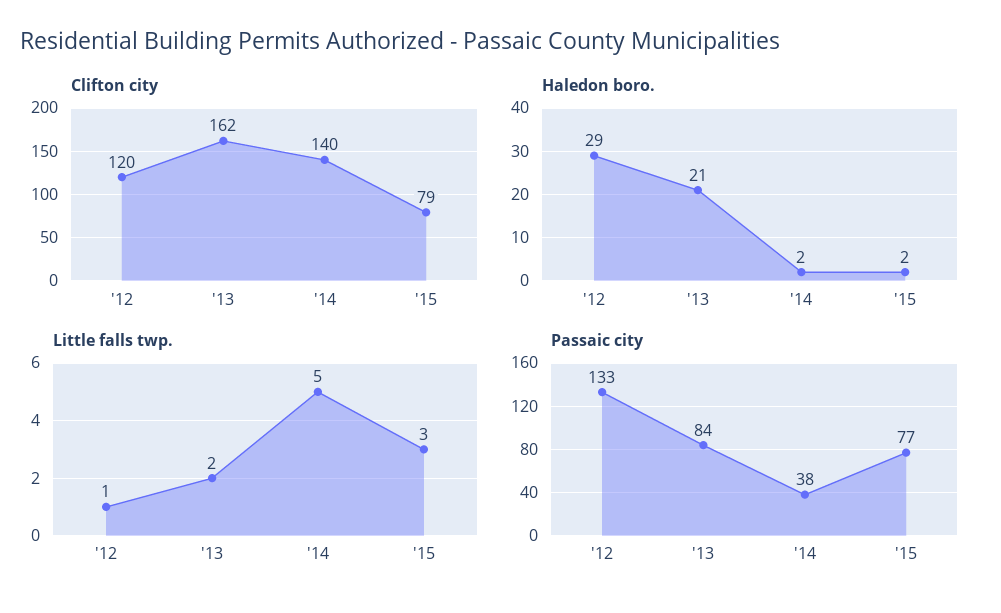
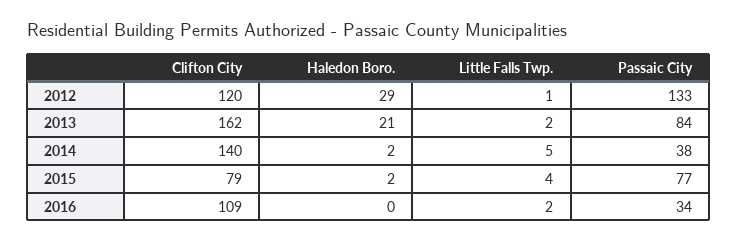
Little falls twp., '15: 3 -> 4
Clifton city, 2016: none -> 109
Haledon boro., 2016: none -> 0
Little falls twp., 2016: none -> 2
Passaic city, 2016: none -> 34

